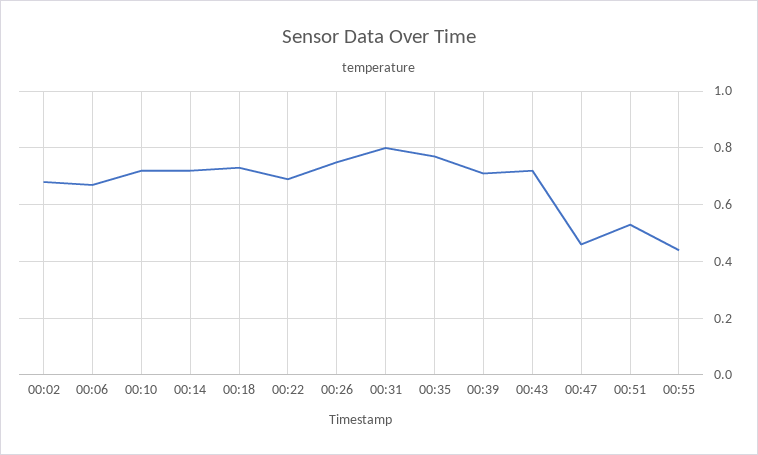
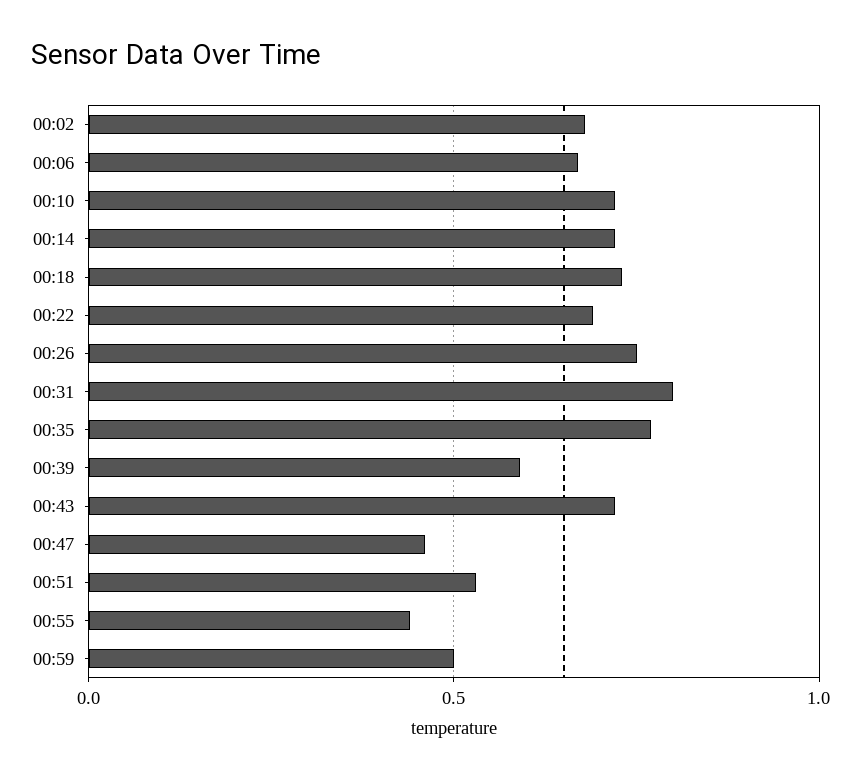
00:39: 0.7 -> 0.6
00:59: none -> 0.5

